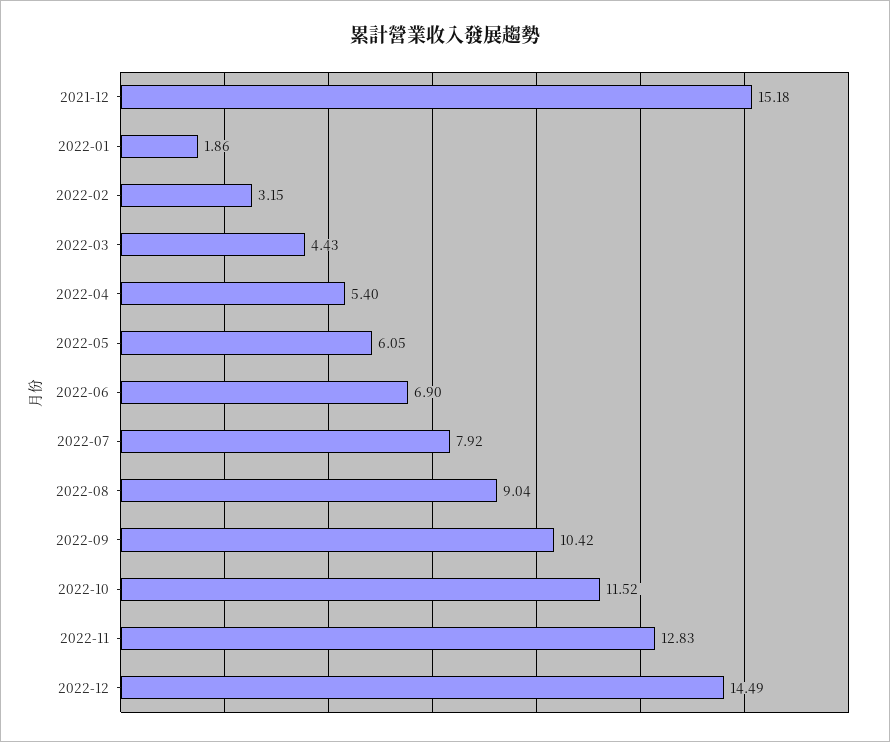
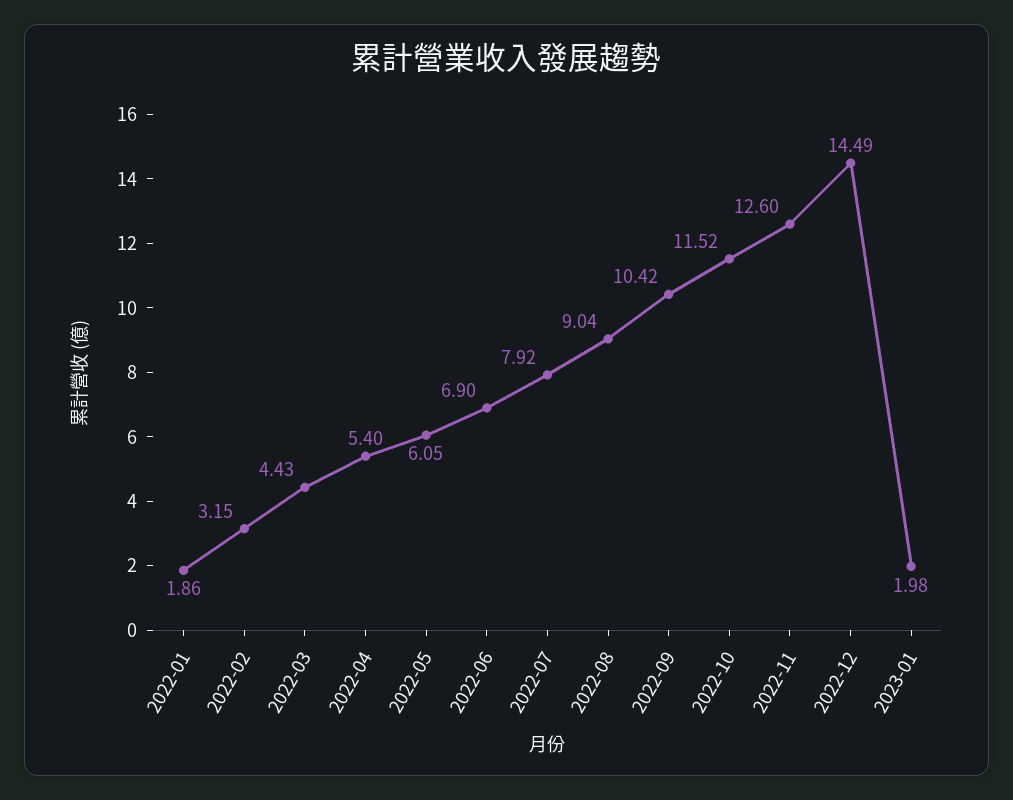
2021-12: 15.18 -> none
2022-11: 12.83 -> 12.6
2023-01: none -> 1.98

